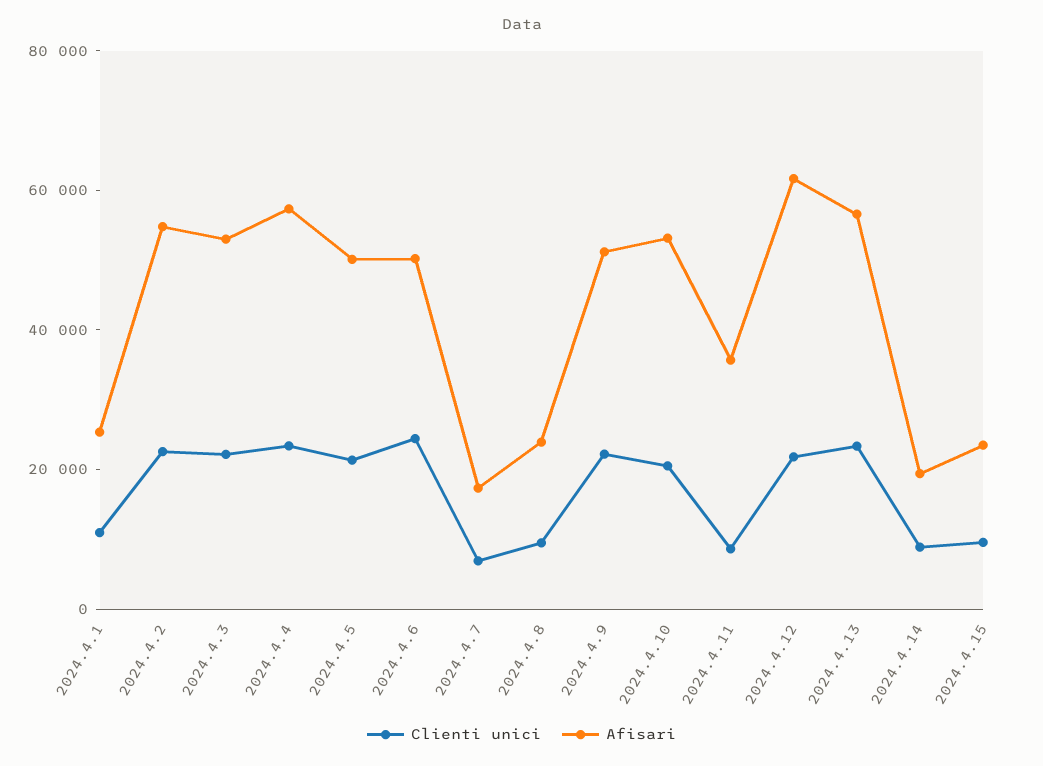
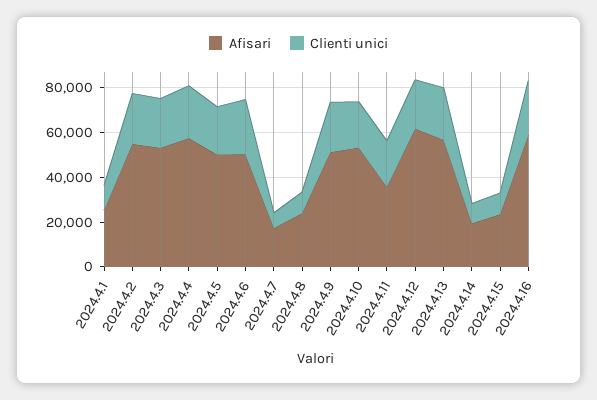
Clienti unici, 2024.4.11: 10000 -> 20000
Afisari, 2024.4.16: none -> 60000
Clienti unici, 2024.4.16: none -> 25000

